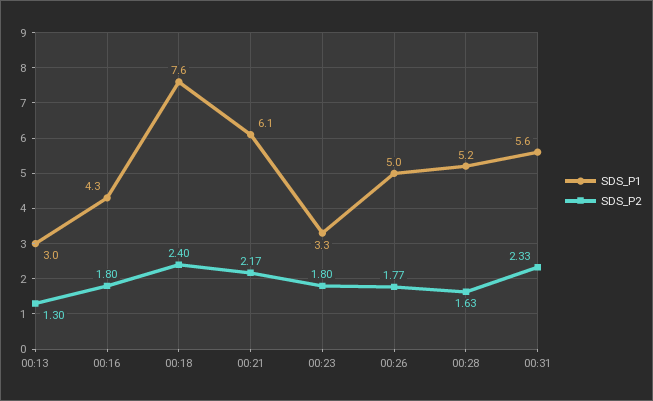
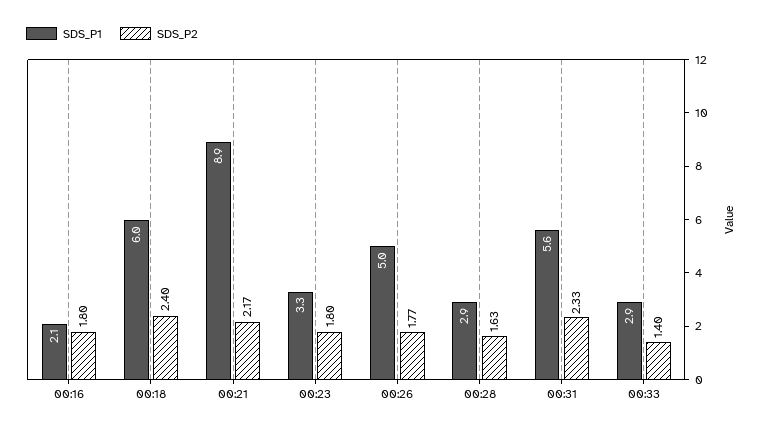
SDS_P1, 00:13: 3 -> none
SDS_P2, 00:13: 1.3 -> none
SDS_P1, 00:16: 4.3 -> 2.1
SDS_P1, 00:18: 7.6 -> 6
SDS_P1, 00:21: 6.1 -> 8.9
SDS_P1, 00:28: 5.2 -> 2.9
SDS_P1, 00:33: none -> 2.9
SDS_P2, 00:33: none -> 1.4

